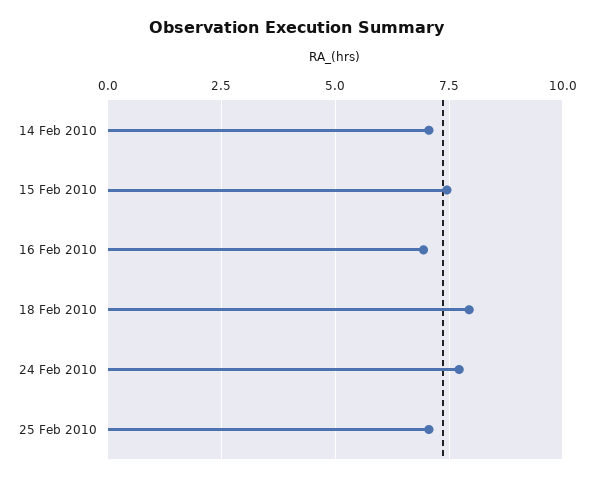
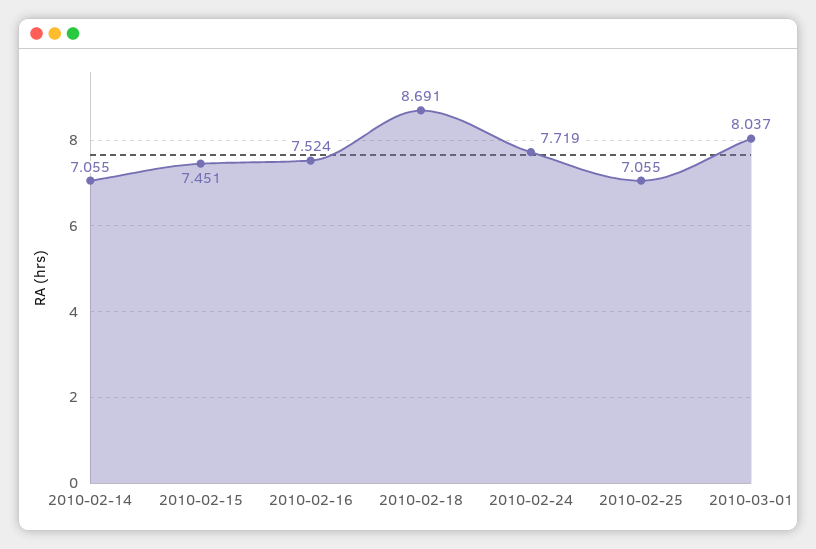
16 Feb 2010: 7 -> 7.524
18 Feb 2010: 8 -> 8.691
2010-03-01: none -> 8.037

